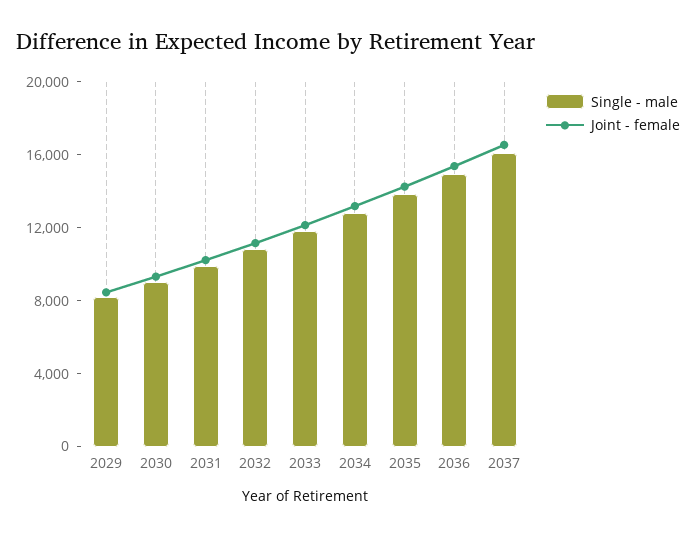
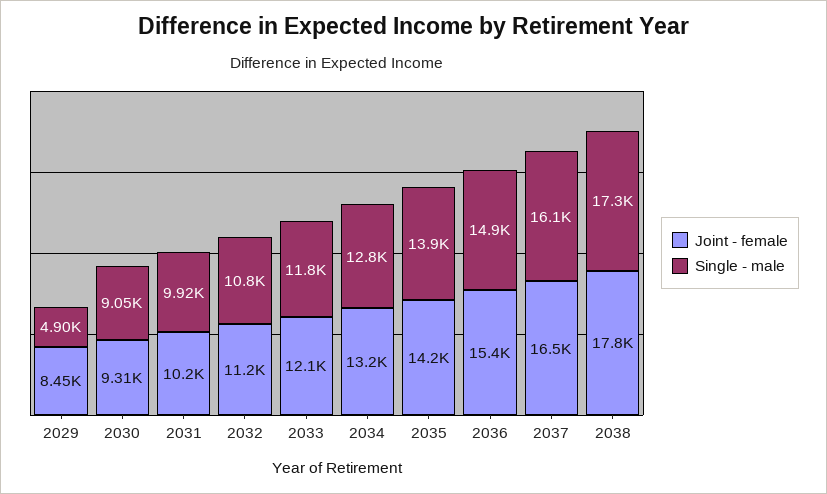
Single - male, 2029: 8000 -> 4900
Joint - female, 2038: none -> 17800
Single - male, 2038: none -> 17300

